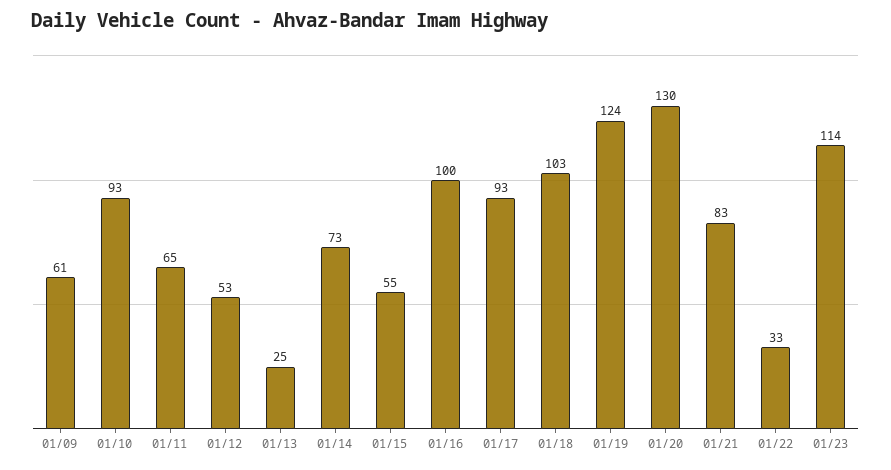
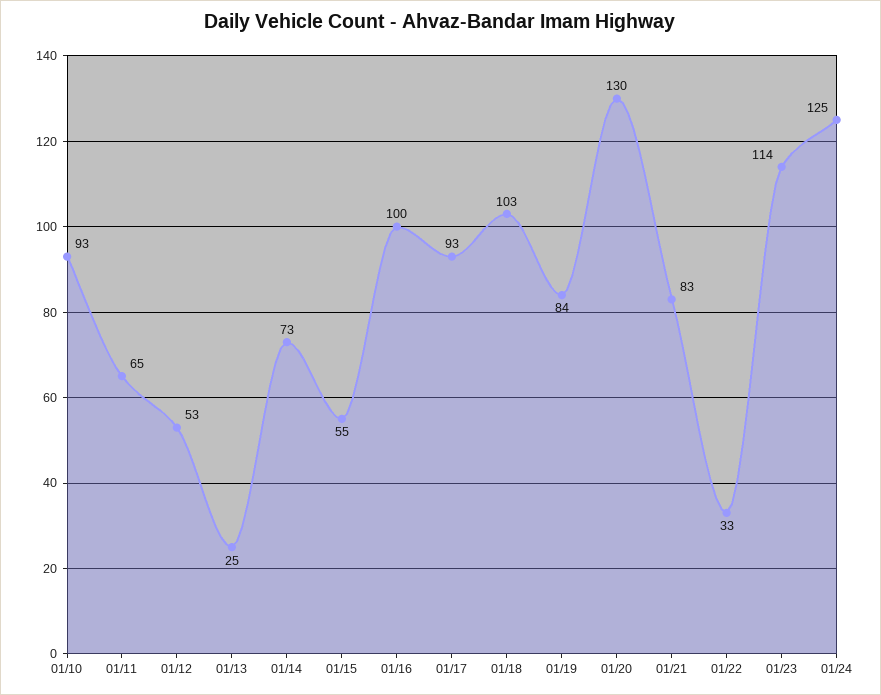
01/09: 61 -> none
01/19: 124 -> 84
01/24: none -> 125

